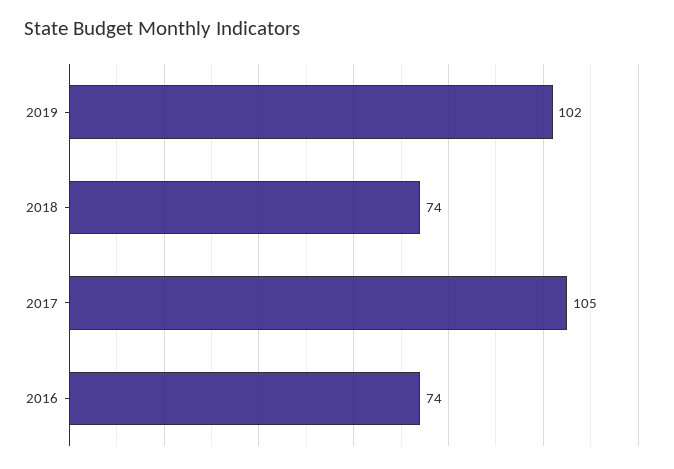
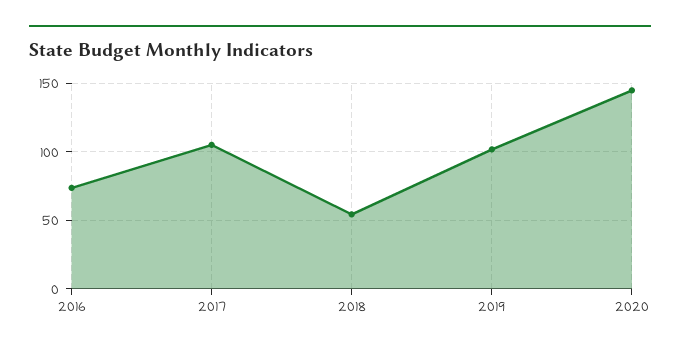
2018: 74 -> 55
2020: none -> 145

